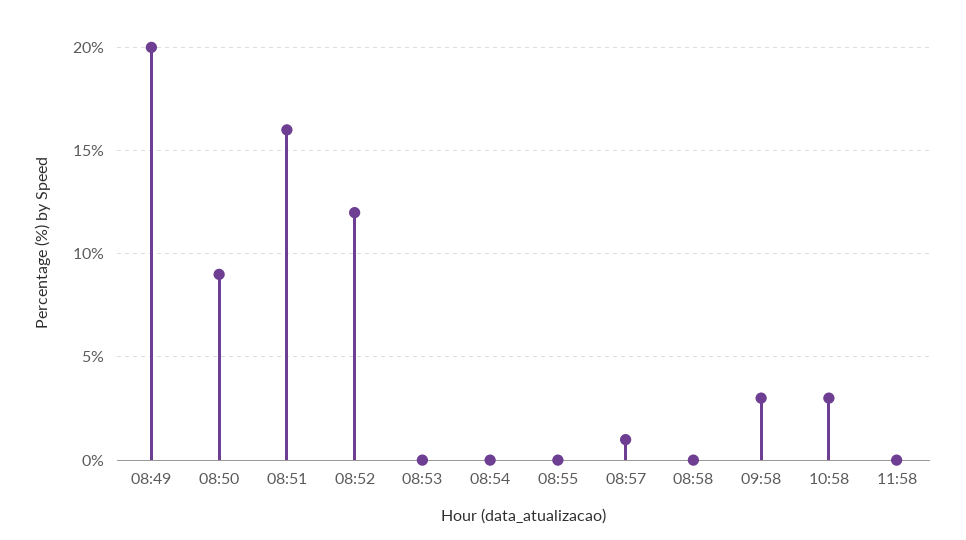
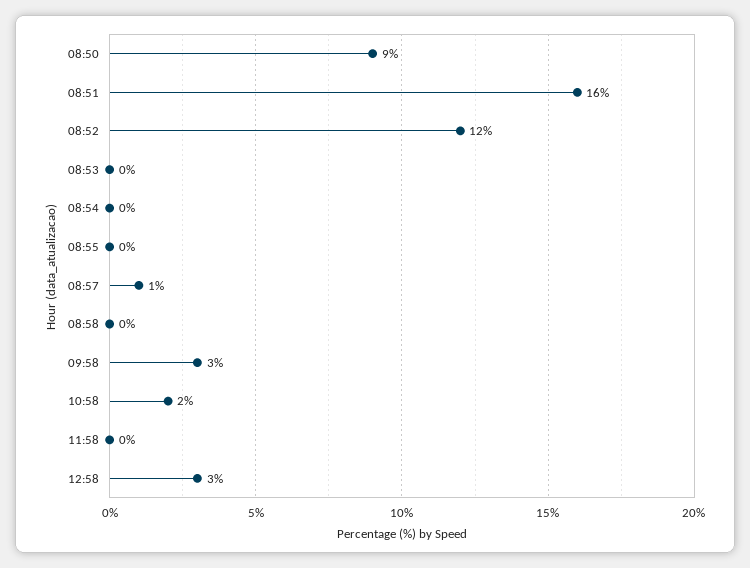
08:49: 20 -> none
10:58: 3 -> 2
12:58: none -> 3

